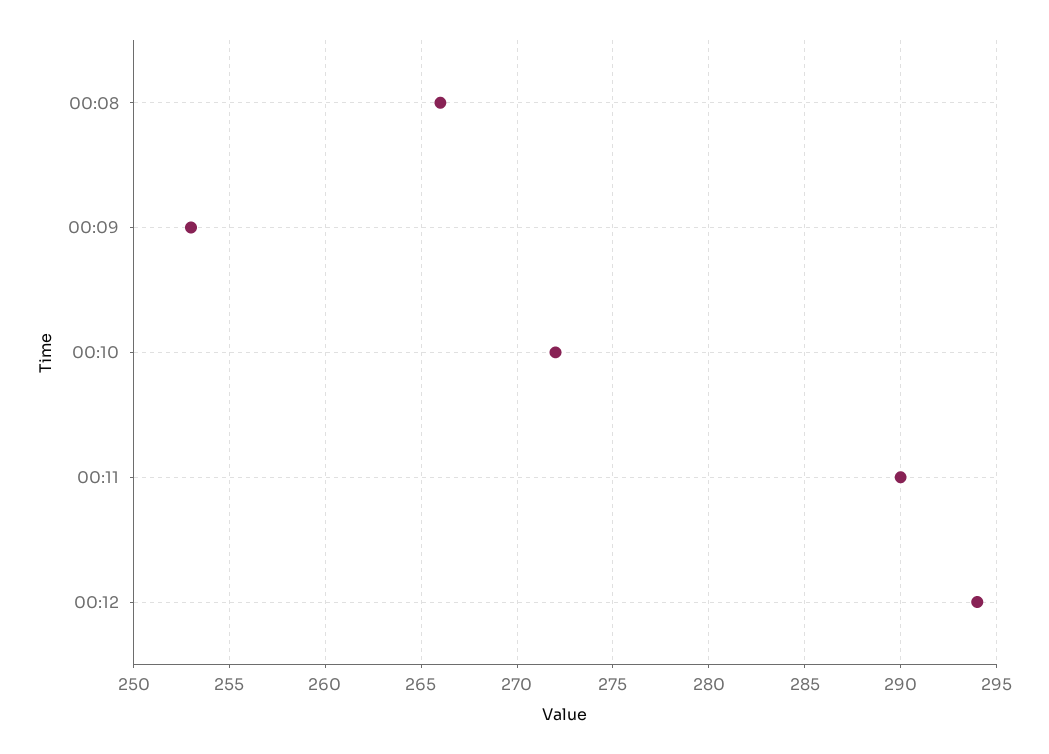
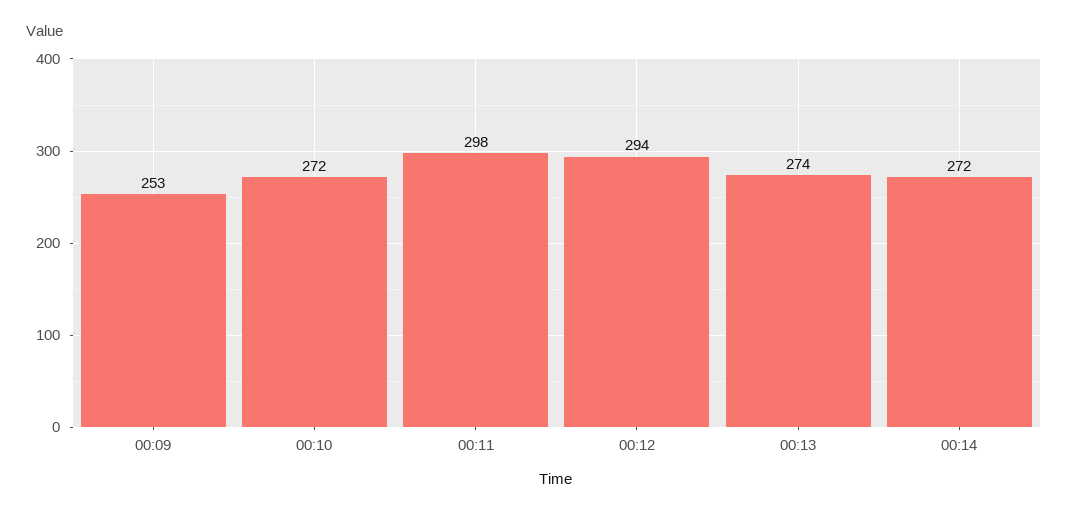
00:08: 266 -> none
00:11: 290 -> 298
00:13: none -> 274
00:14: none -> 272

